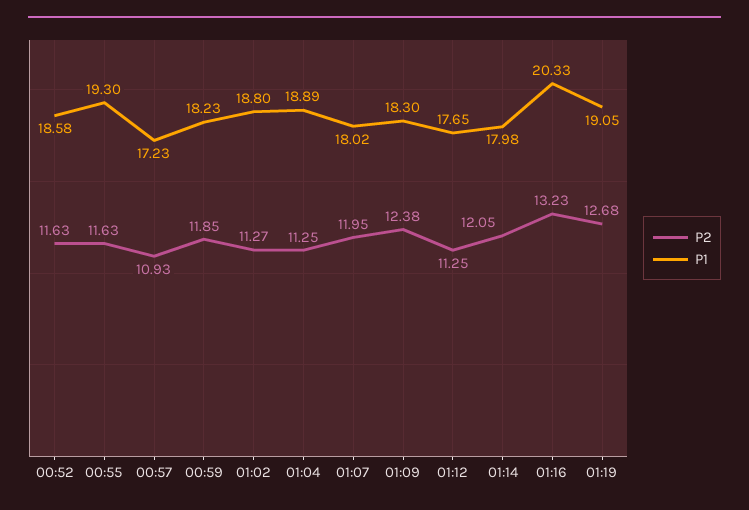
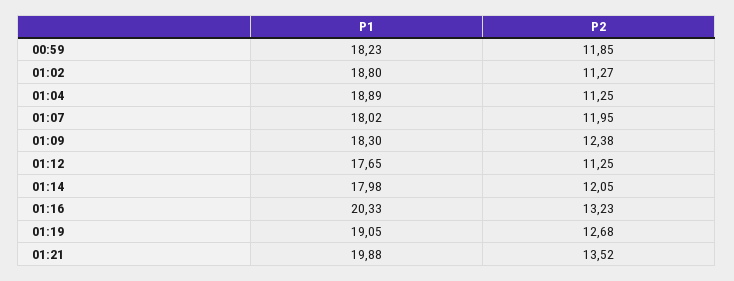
P2, 00:52: 11.63 -> none
P1, 00:52: 18.58 -> none
P2, 00:55: 11.63 -> none
P1, 00:55: 19.3 -> none
P2, 00:57: 10.93 -> none
P1, 00:57: 17.23 -> none
P1, 01:21: none -> 19.88
P2, 01:21: none -> 13.52

